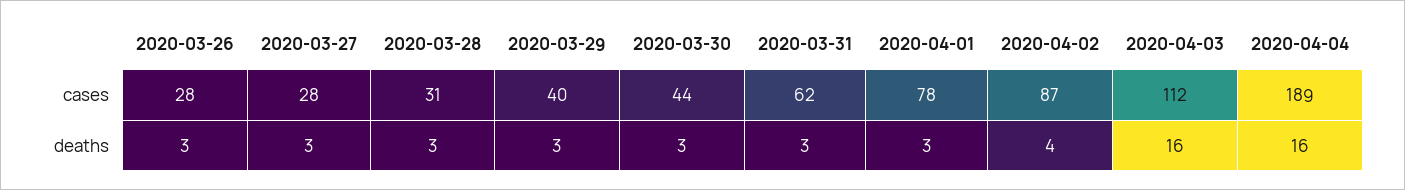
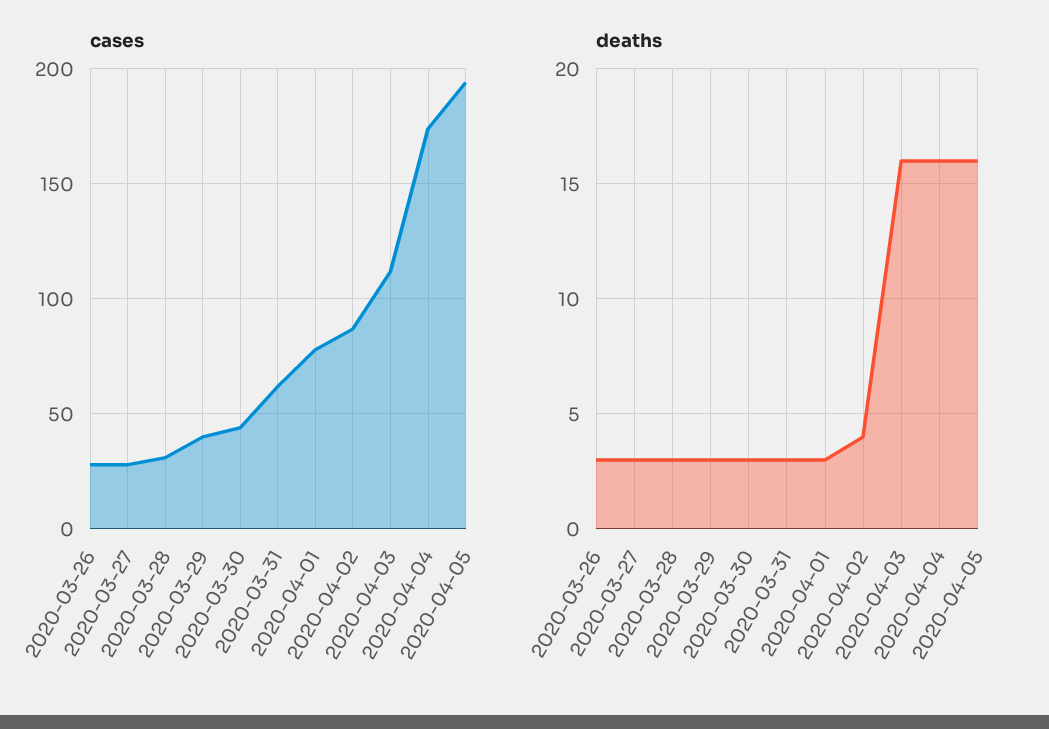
cases, 2020-04-04: 189 -> 175
cases, 2020-04-05: none -> 195
deaths, 2020-04-05: none -> 16

